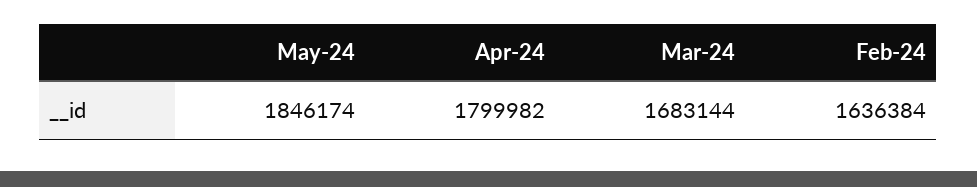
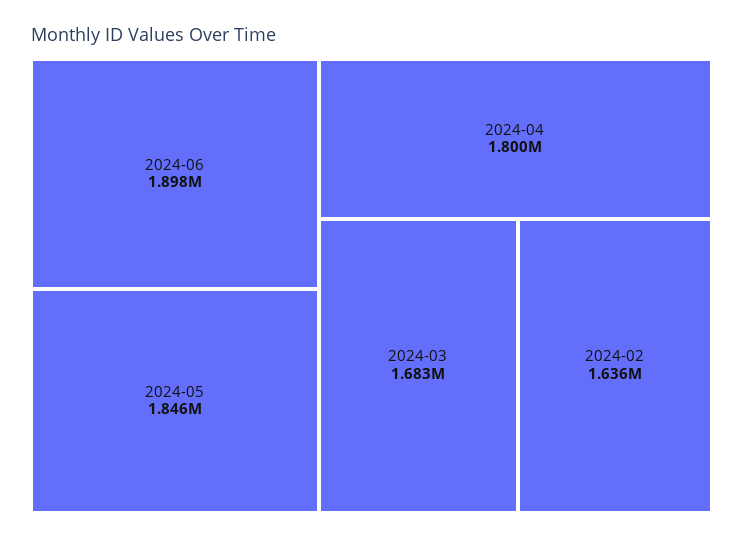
2024-06: none -> 1898000

